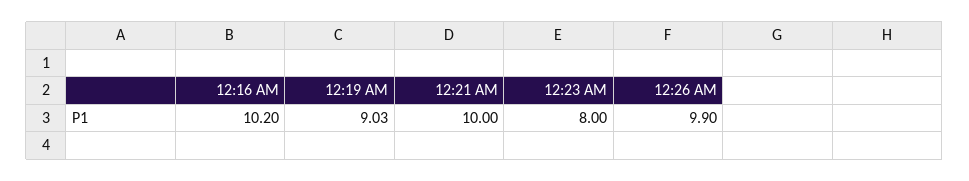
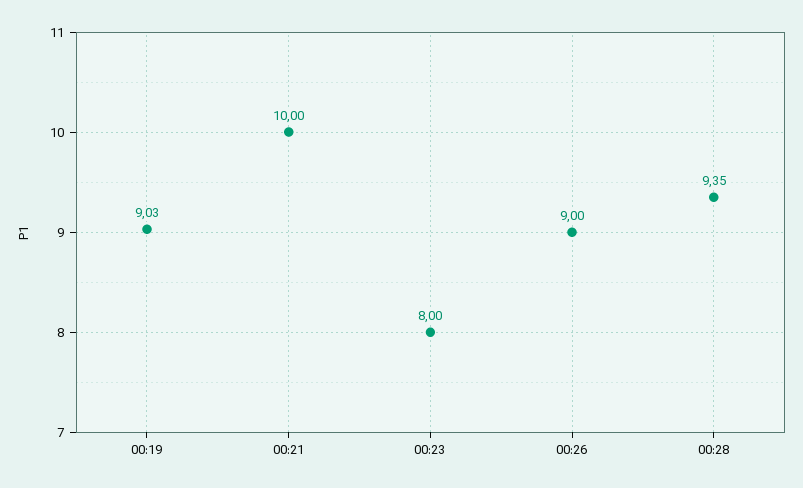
12:16 AM: 10.2 -> none
12:26 AM: 9.9 -> 9
00:28: none -> 9.35

